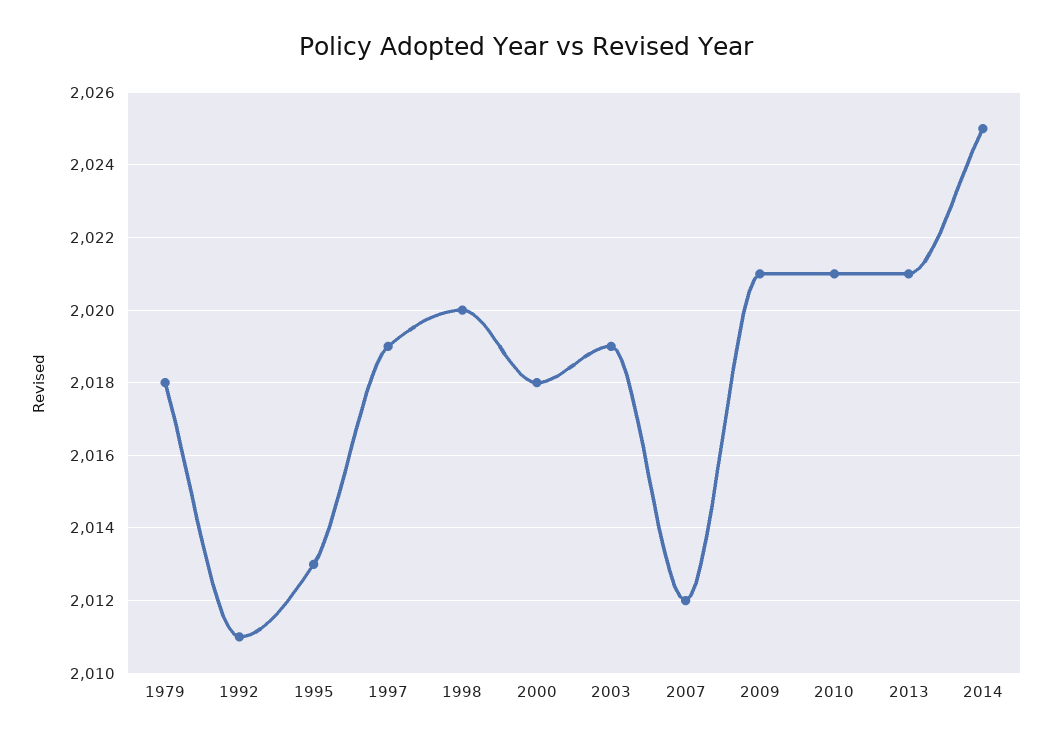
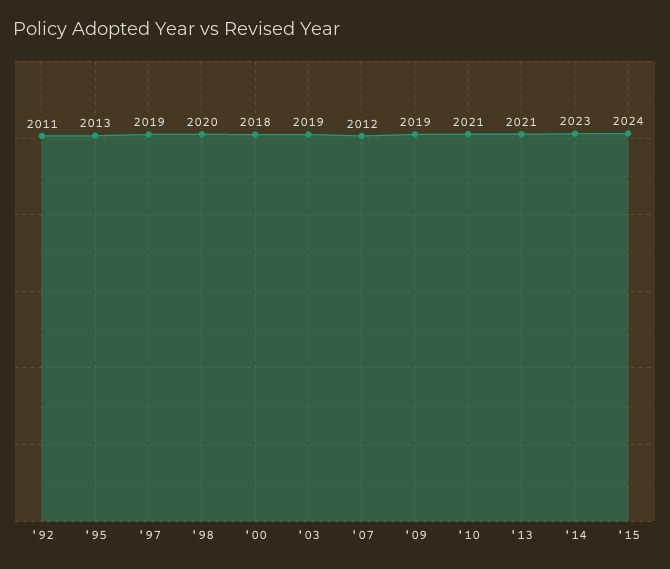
1979: 2018 -> none
2009: 2021 -> 2019
2014: 2025 -> 2023
'15: none -> 2024

